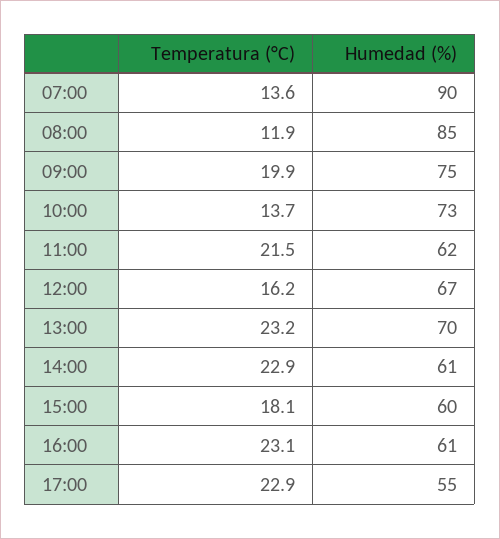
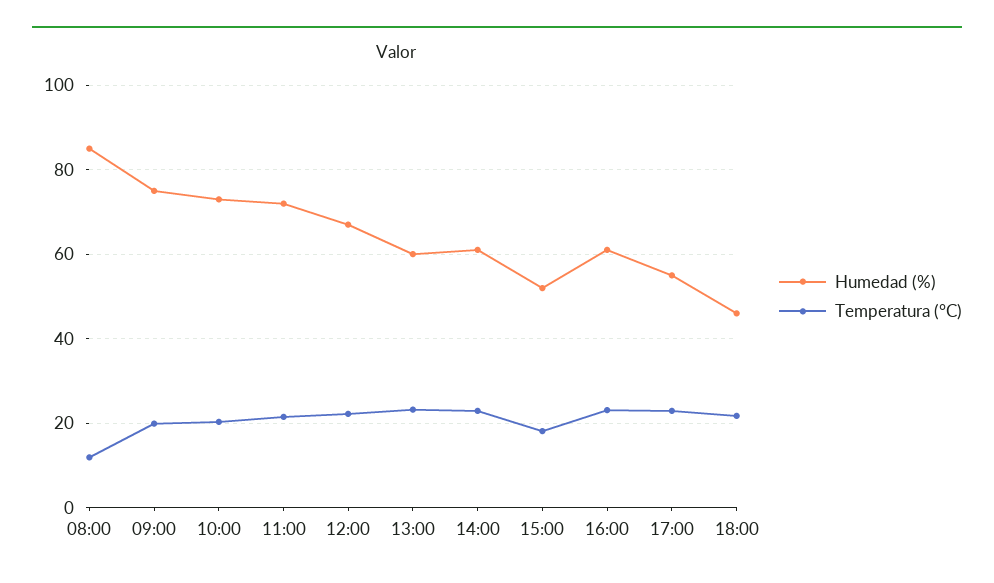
Temperatura (°C), 07:00: 13.6 -> none
Humedad (%), 07:00: 90 -> none
Temperatura (°C), 10:00: 13.7 -> 20
Humedad (%), 11:00: 62 -> 72
Temperatura (°C), 12:00: 16.2 -> 22
Humedad (%), 13:00: 70 -> 60
Humedad (%), 15:00: 60 -> 52
Humedad (%), 18:00: none -> 46
Temperatura (°C), 18:00: none -> 22

